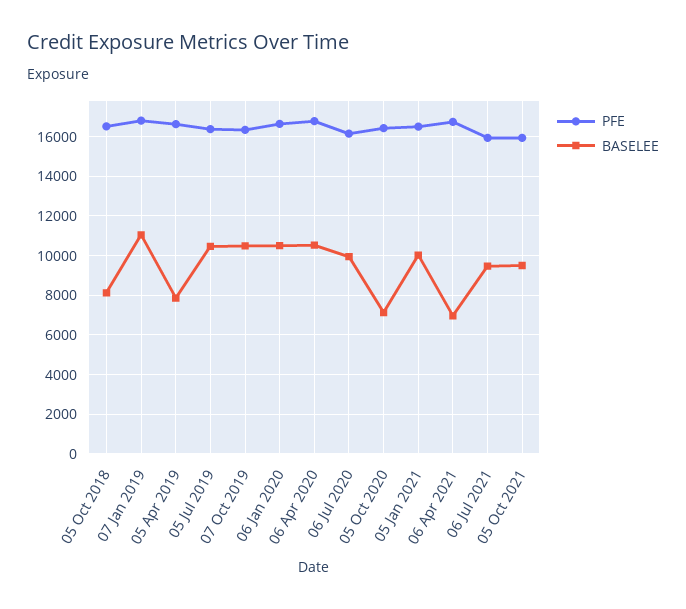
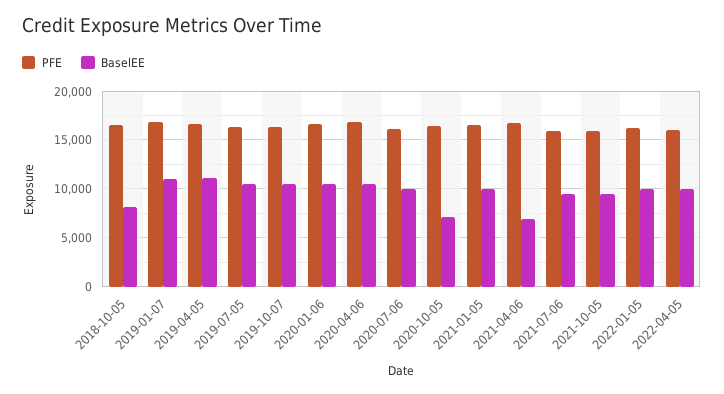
BASELEE, 05 Apr 2019: 8000 -> 11000
PFE, 2022-01-05: none -> 16000
BASELEE, 2022-01-05: none -> 10000
PFE, 2022-04-05: none -> 16000
BASELEE, 2022-04-05: none -> 10000

